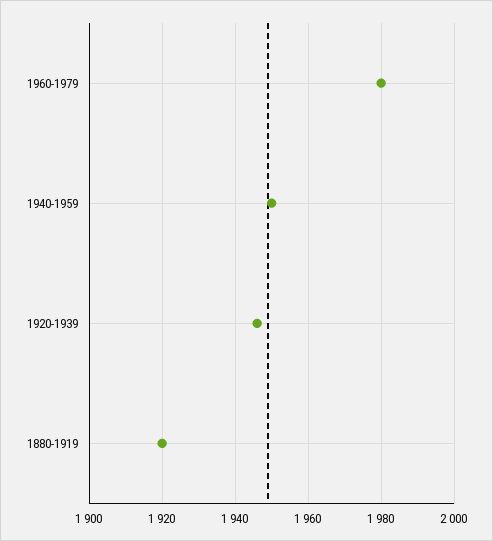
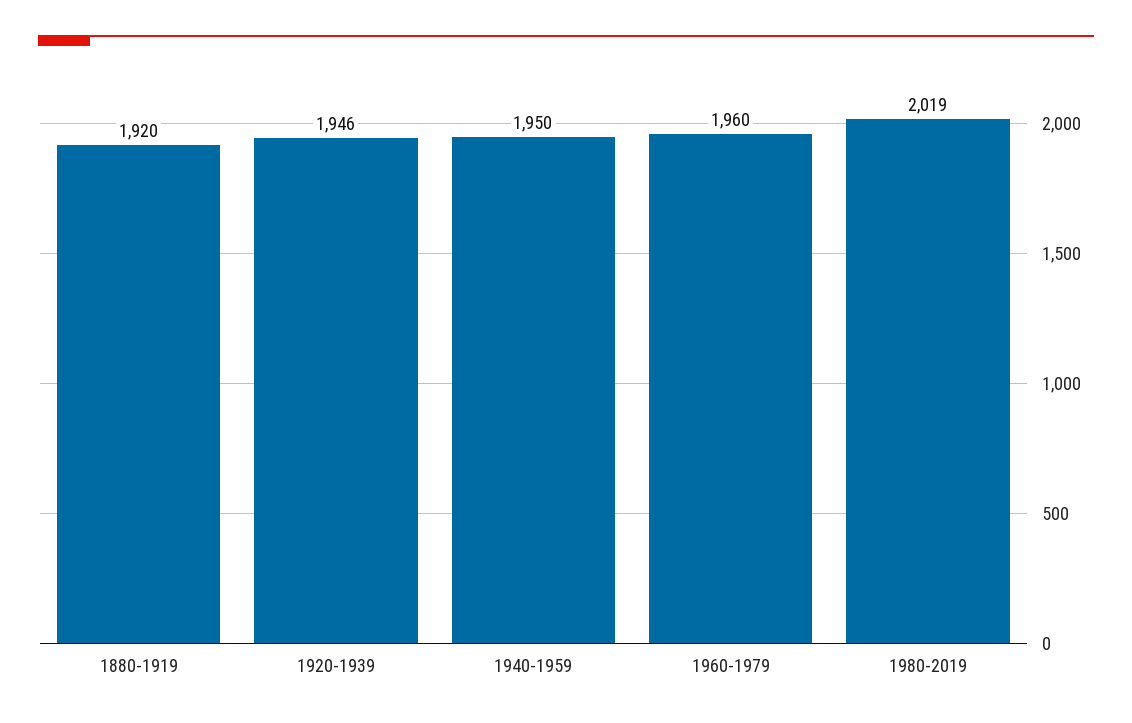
1960-1979: 1980 -> 1960
1980-2019: none -> 2019

